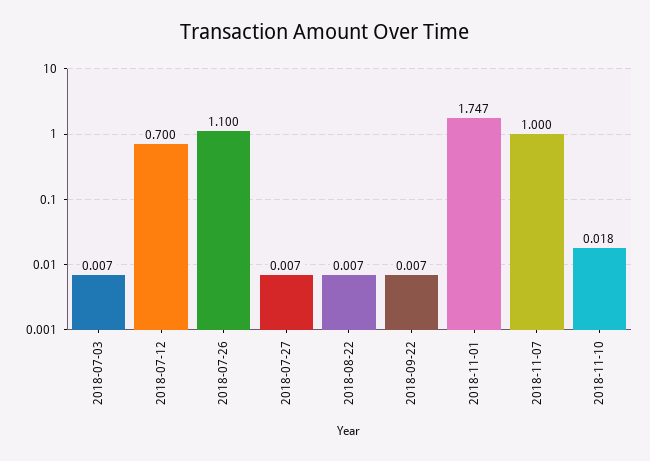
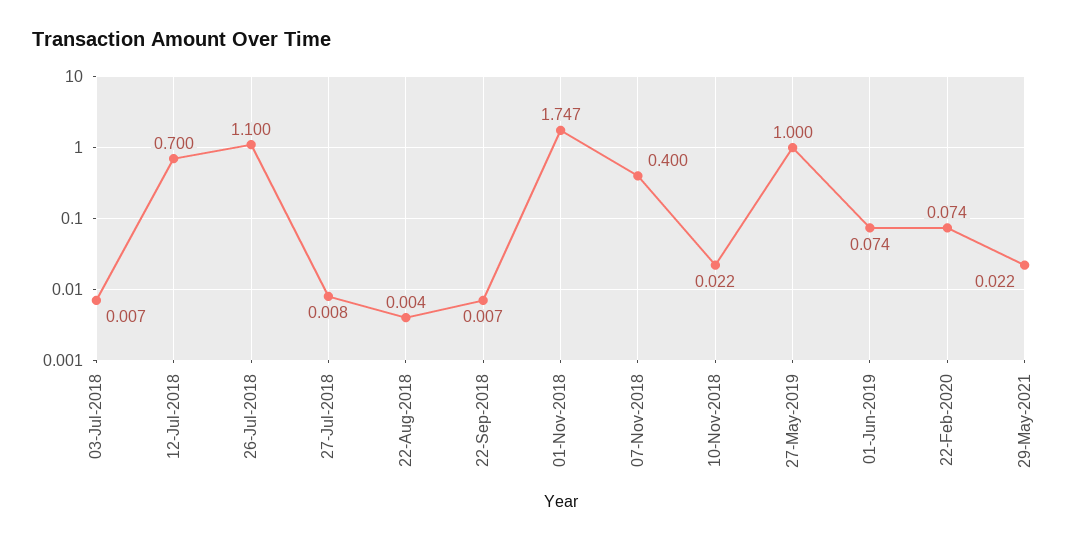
2018-07-27: 0.007 -> 0.008
2018-08-22: 0.007 -> 0.004
2018-11-07: 1 -> 0.4
2018-11-10: 0.018 -> 0.022
27-May-2019: none -> 1
01-Jun-2019: none -> 0.074
22-Feb-2020: none -> 0.074
29-May-2021: none -> 0.022

